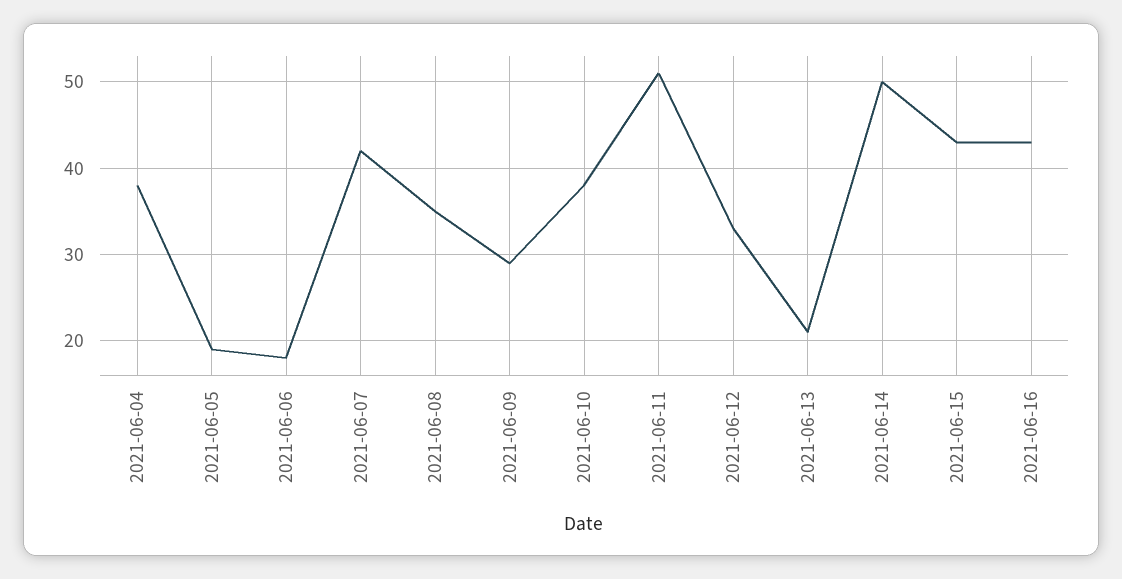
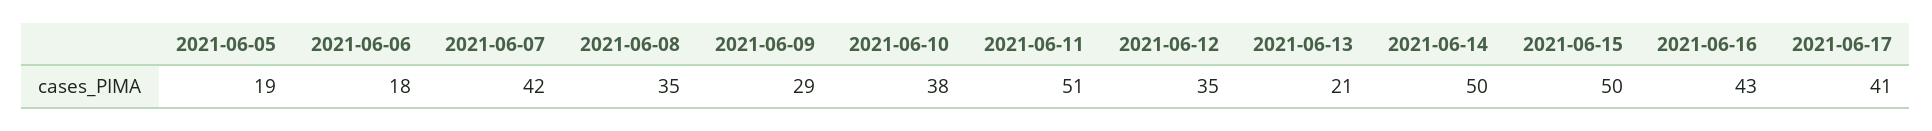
2021-06-04: 38 -> none
2021-06-12: 33 -> 35
2021-06-15: 43 -> 50
2021-06-17: none -> 41

